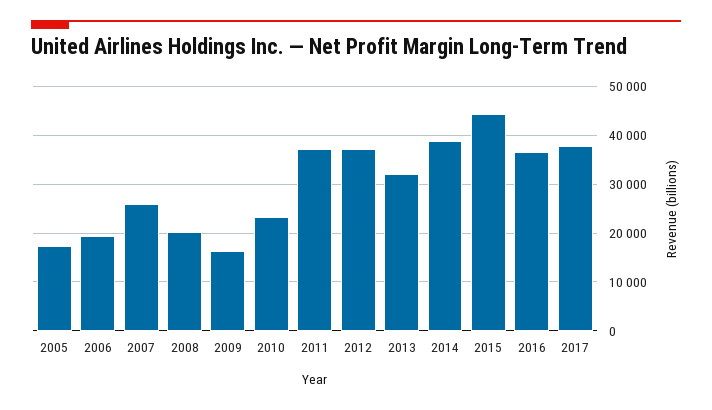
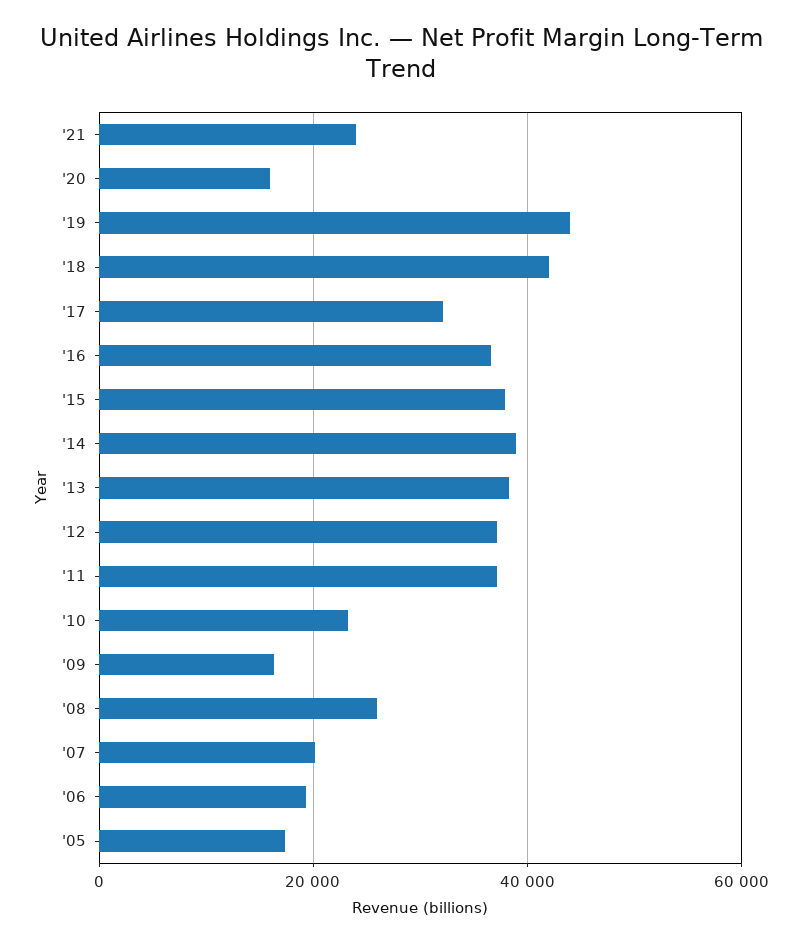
2007: 26000 -> 20000
2008: 20000 -> 26000
2013: 32000 -> 38000
2015: 44000 -> 38000
2017: 38000 -> 32000
'21: none -> 24000
'20: none -> 16000
'19: none -> 44000
'18: none -> 42000

